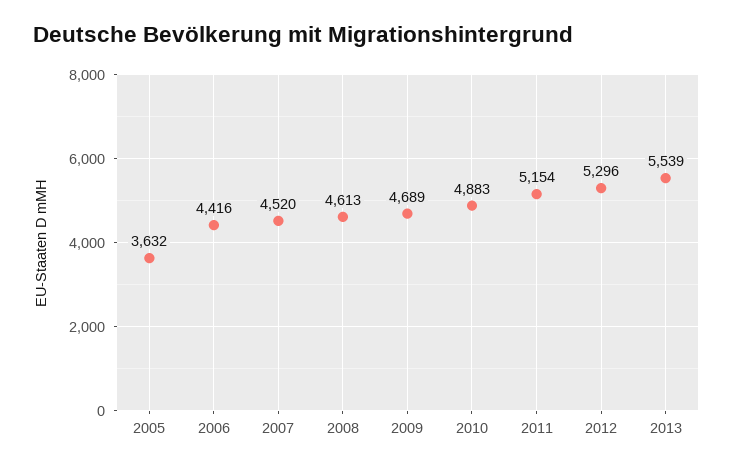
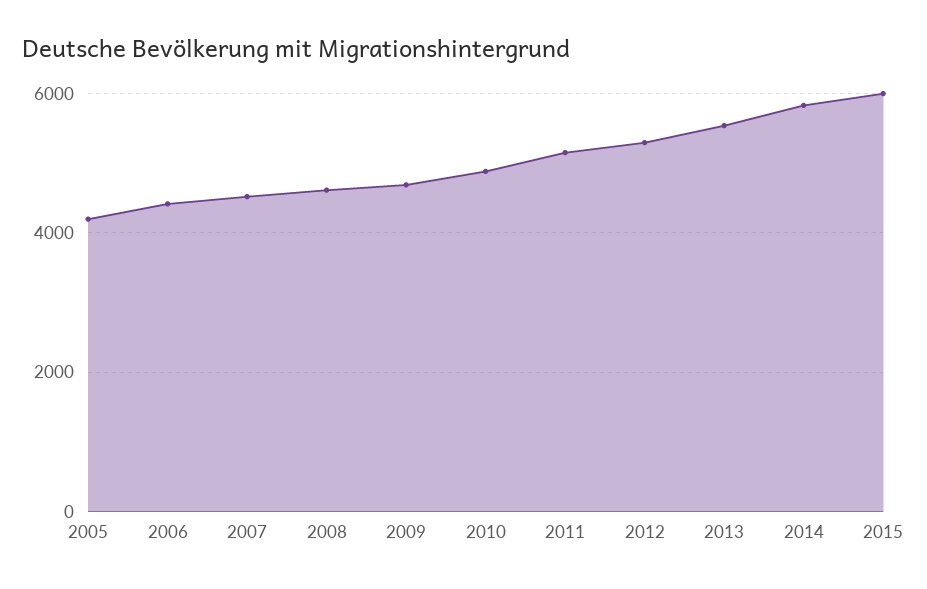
2005: 3632 -> 4200
2014: none -> 5800
2015: none -> 6000

